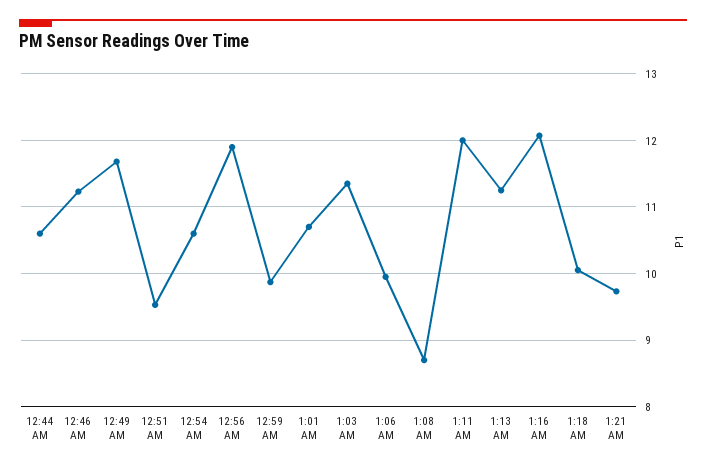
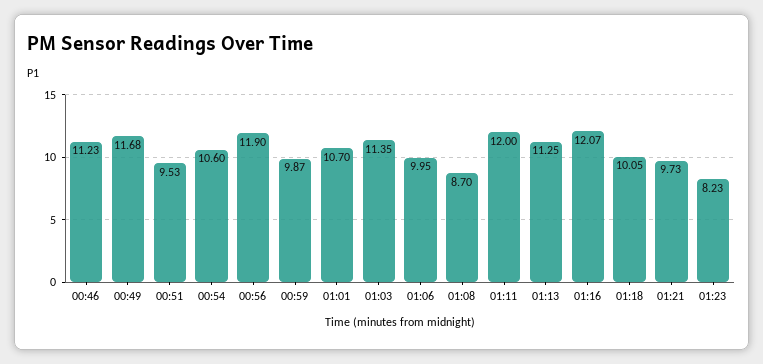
12:44 AM: 10.6 -> none
01:23: none -> 8.23

